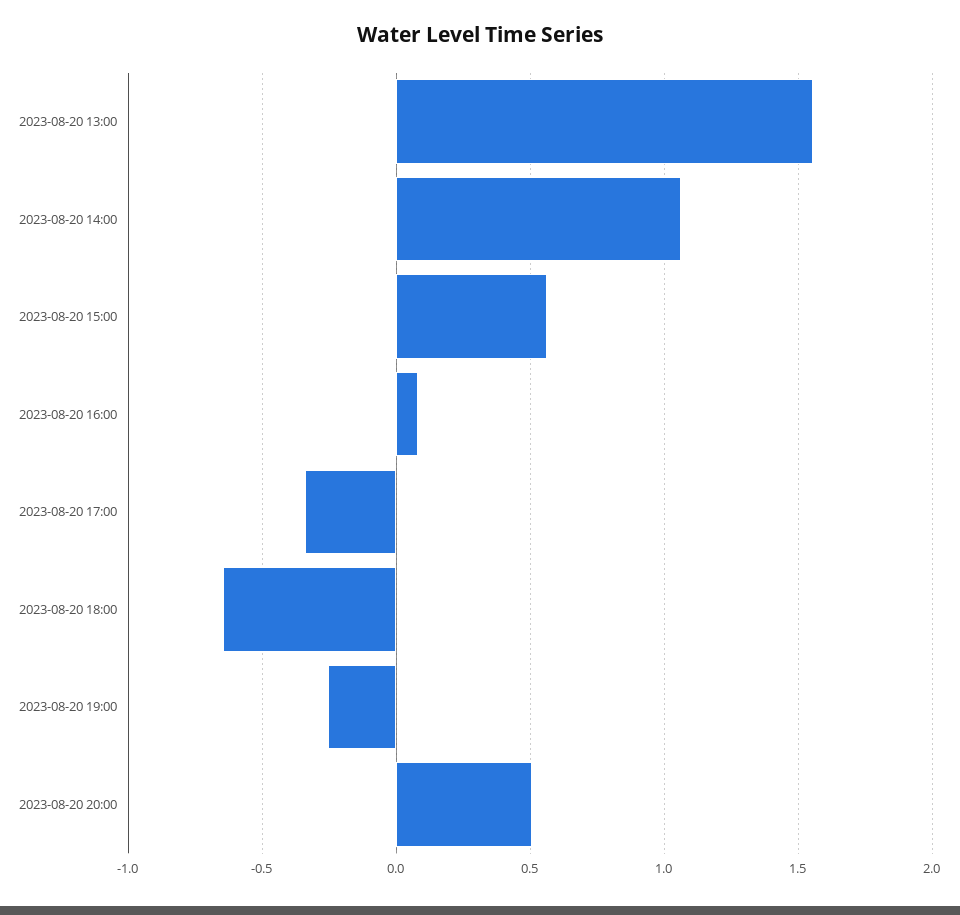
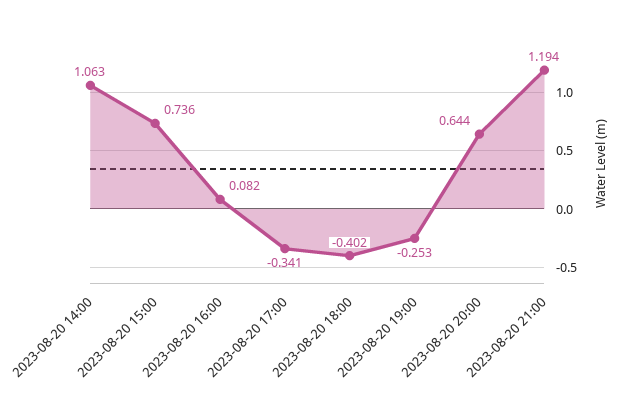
2023-08-20 13:00: 1.55 -> none
2023-08-20 15:00: 0.55 -> 0.736
2023-08-20 18:00: -0.65 -> -0.402
2023-08-20 20:00: 0.5 -> 0.644
2023-08-20 21:00: none -> 1.194

